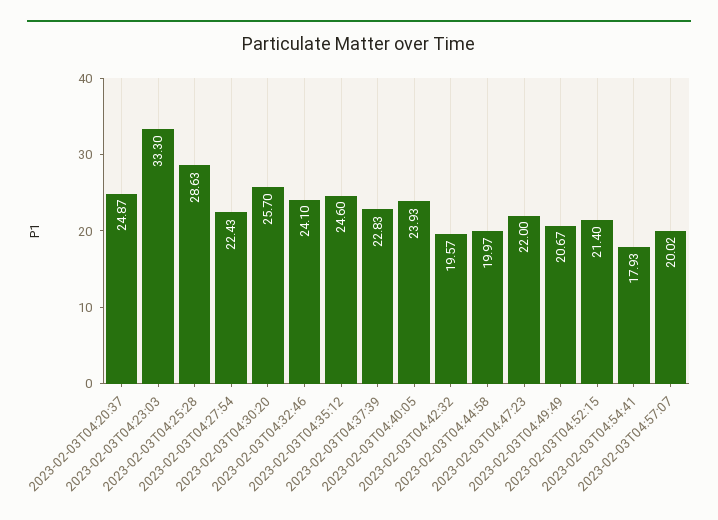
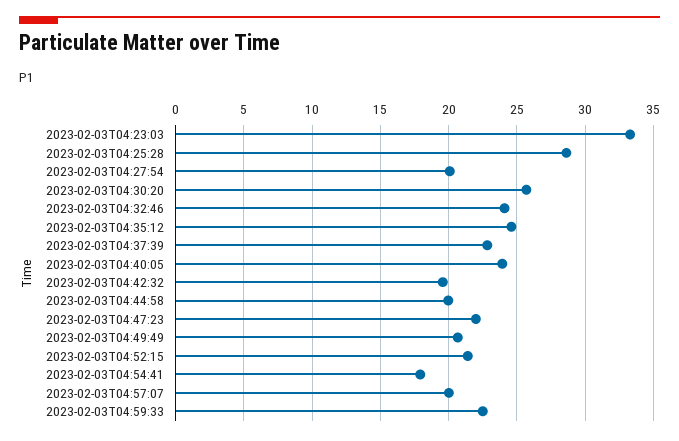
2023-02-03T04:20:37: 24.87 -> none
2023-02-03T04:27:54: 22.43 -> 20
2023-02-03T04:59:33: none -> 22.5

